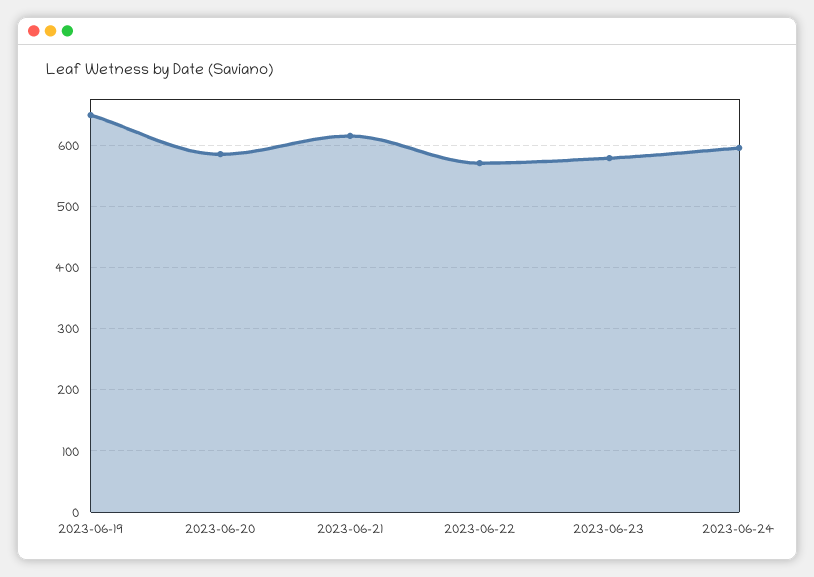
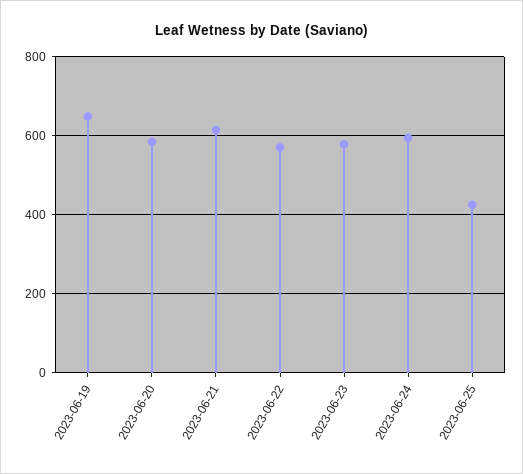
2023-06-25: none -> 420

